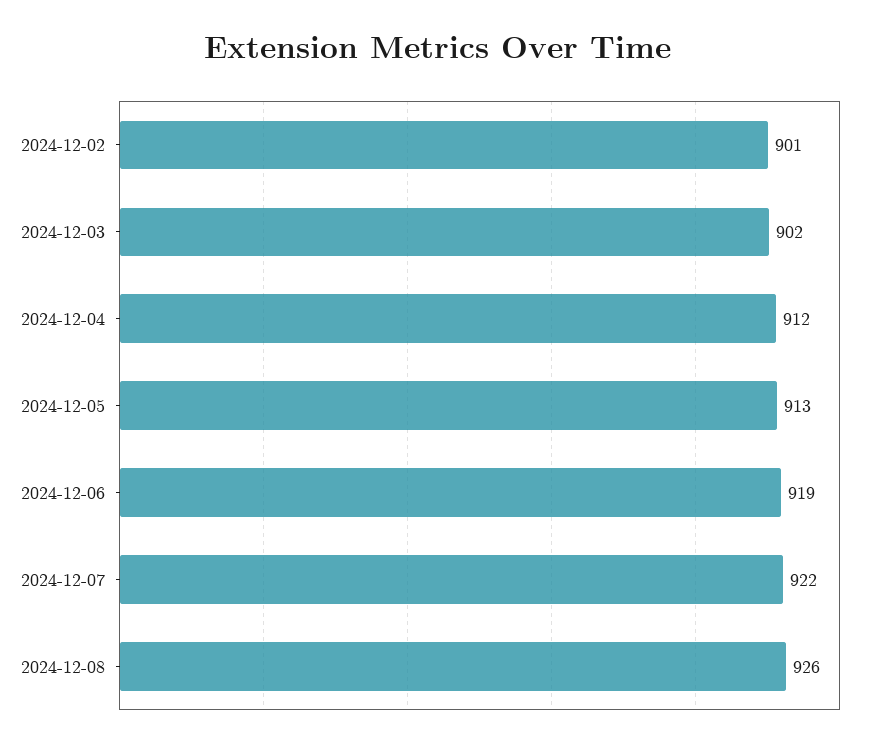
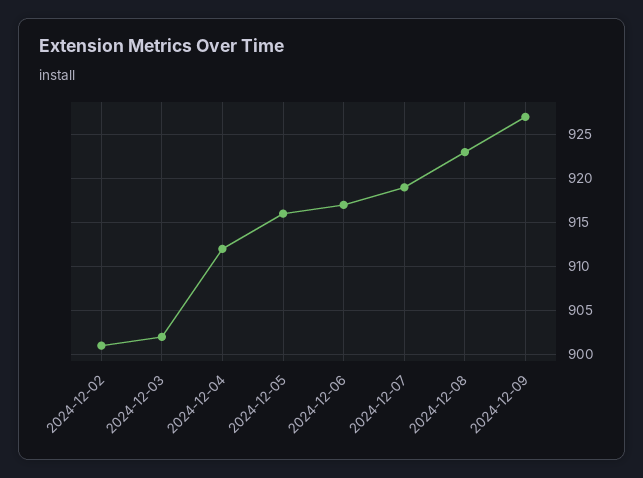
2024-12-05: 913 -> 916
2024-12-06: 919 -> 917
2024-12-07: 922 -> 919
2024-12-08: 926 -> 923
2024-12-09: none -> 927

